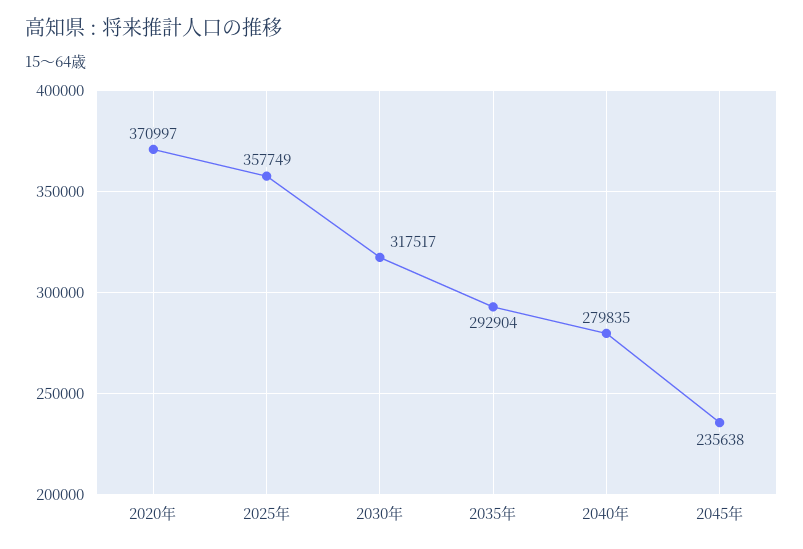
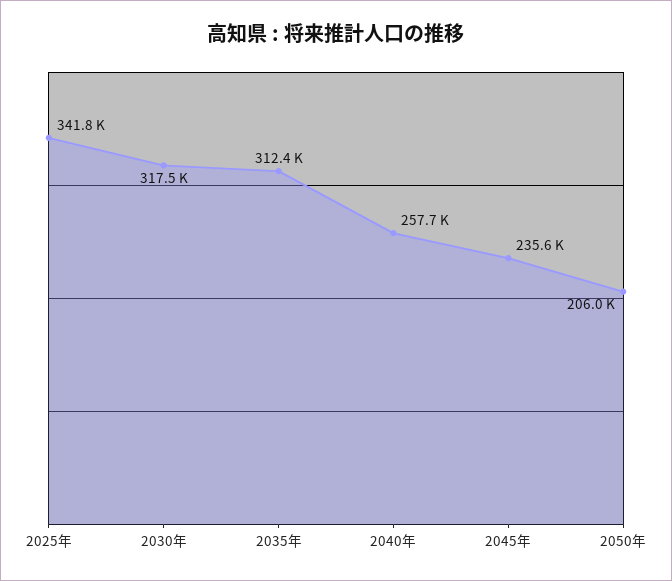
2020年: 370997 -> none
2025年: 357749 -> 341800
2035年: 292904 -> 312400
2040年: 279835 -> 257700
2050年: none -> 206000

